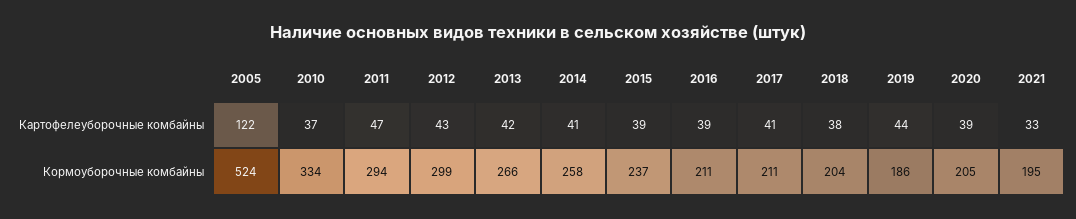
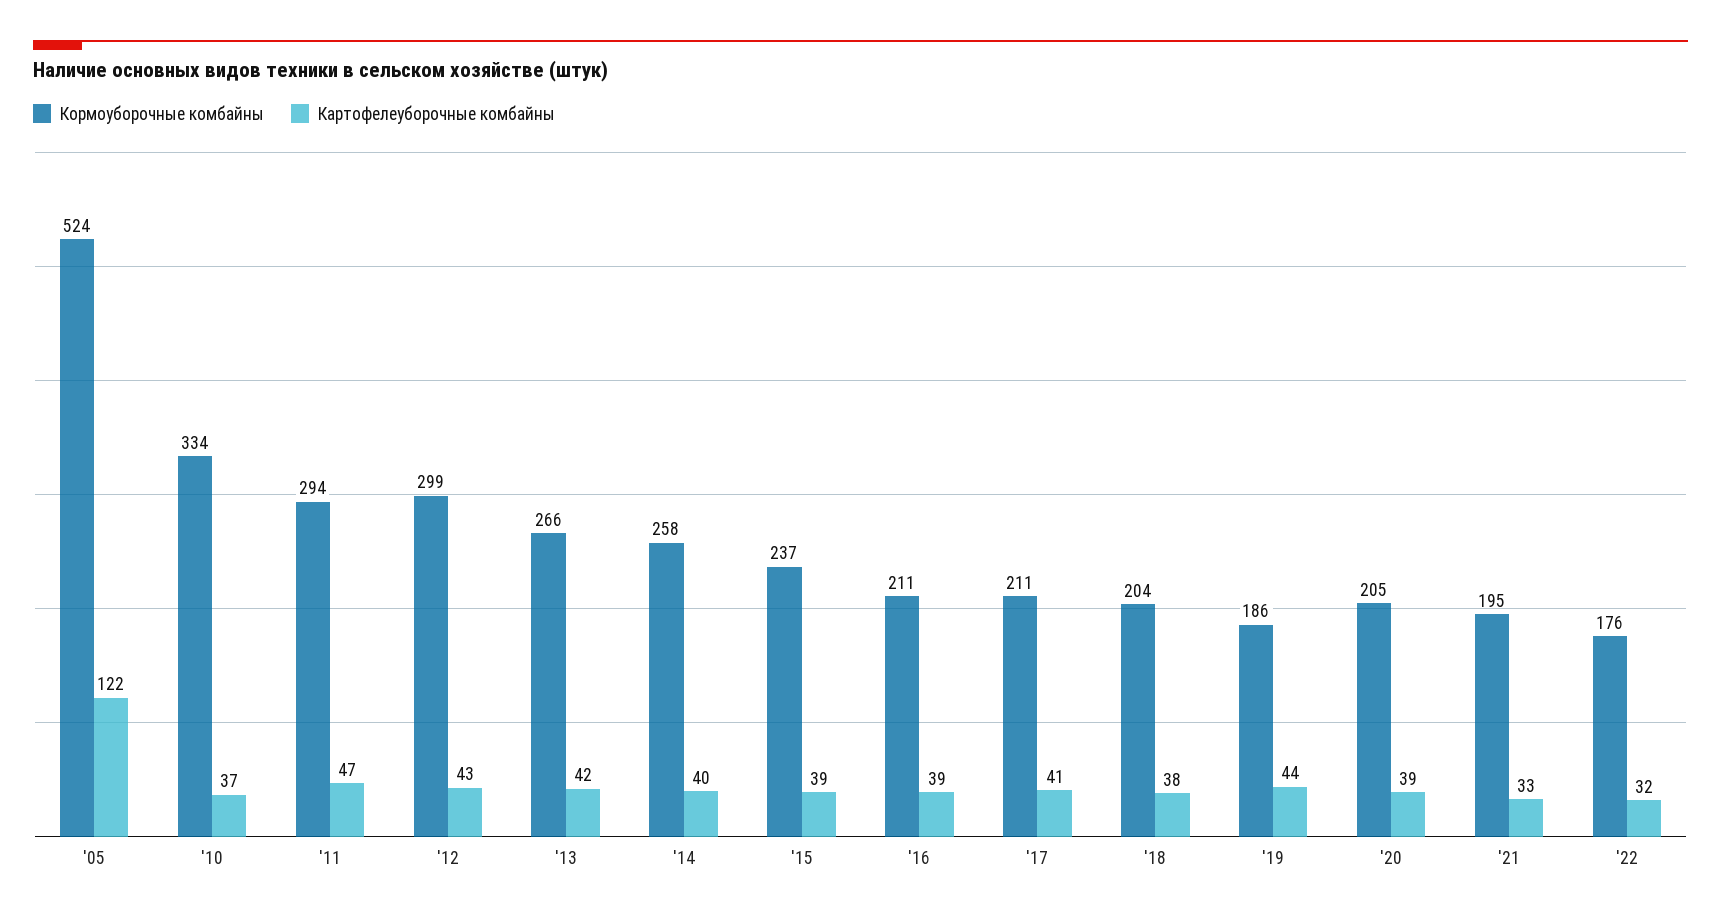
Картофелеуборочные комбайны, 2014: 41 -> 40
Кормоуборочные комбайны, '22: none -> 176
Картофелеуборочные комбайны, '22: none -> 32

